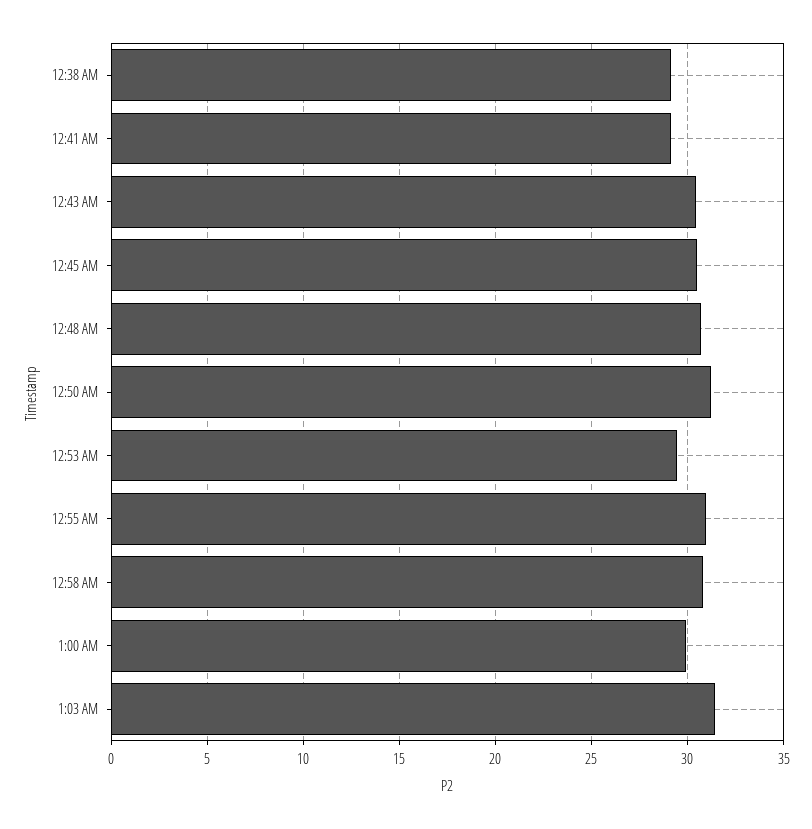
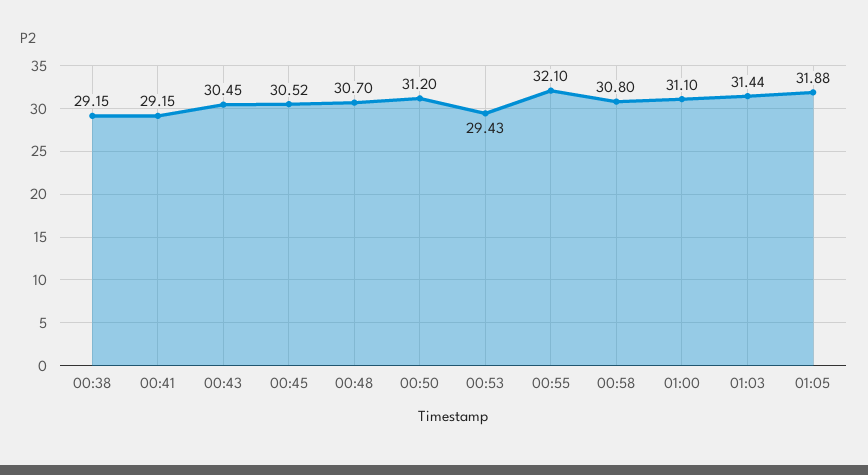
12:55 AM: 31 -> 32.1
1:00 AM: 30 -> 31.1
01:05: none -> 31.88

